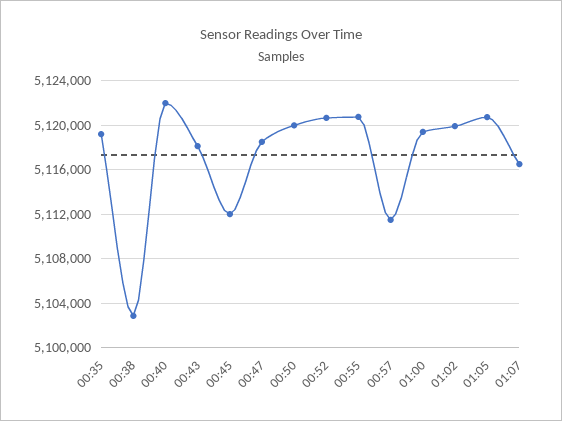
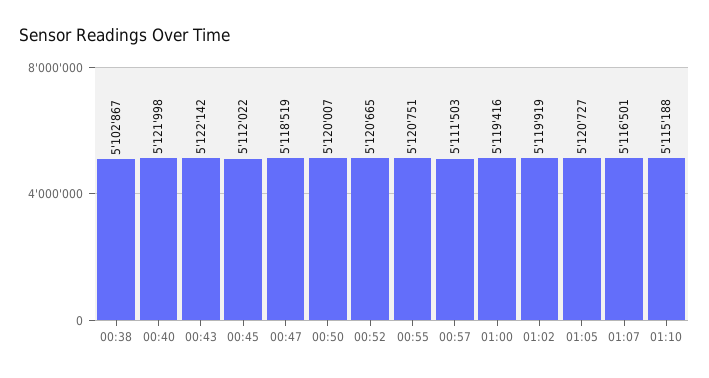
00:35: 5119000 -> none
00:43: 5118000 -> 5122142
01:10: none -> 5115188

